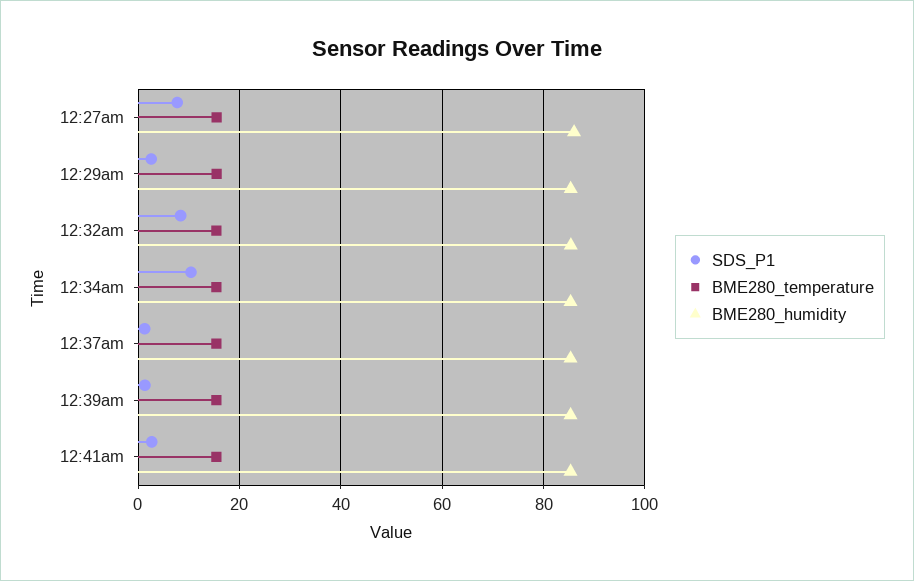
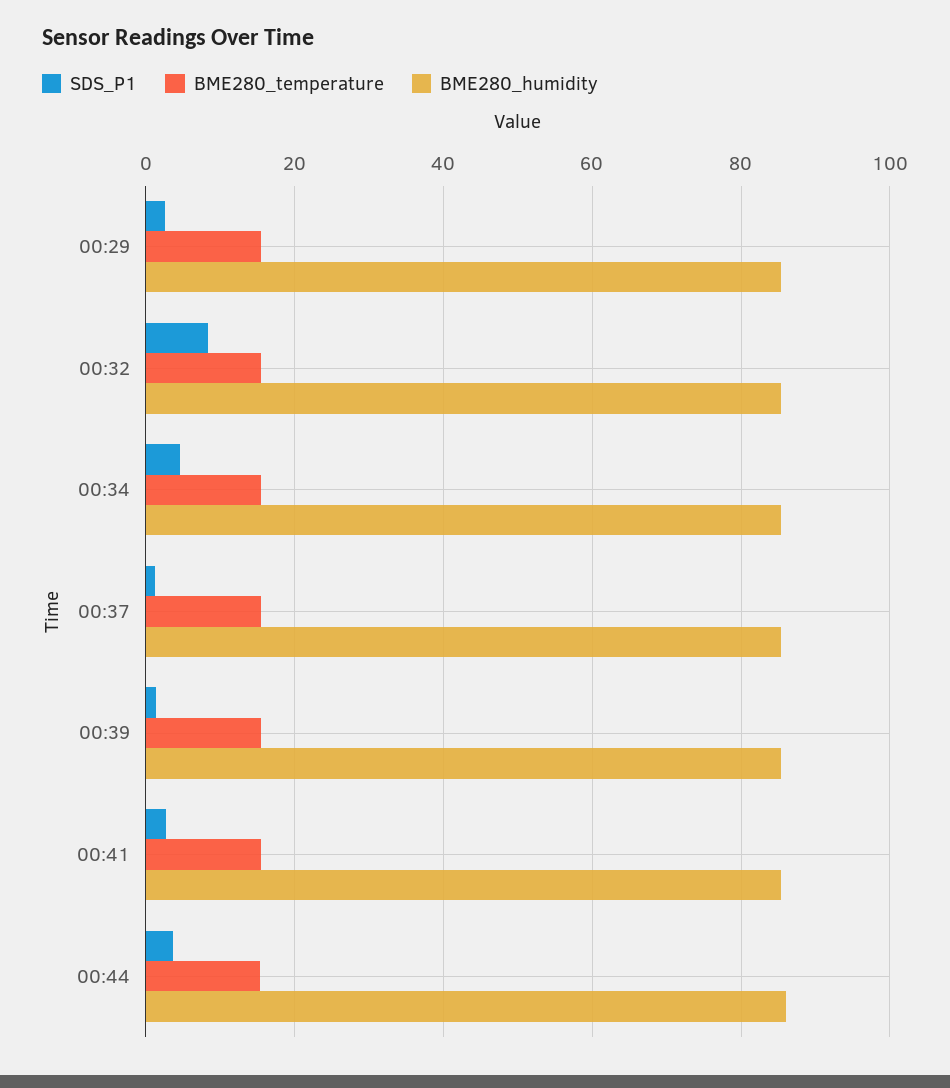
SDS_P1, 12:27am: 8 -> none
BME280_temperature, 12:27am: 16 -> none
BME280_humidity, 12:27am: 86 -> none
SDS_P1, 12:34am: 10 -> 4
SDS_P1, 00:44: none -> 4
BME280_temperature, 00:44: none -> 16
BME280_humidity, 00:44: none -> 86

